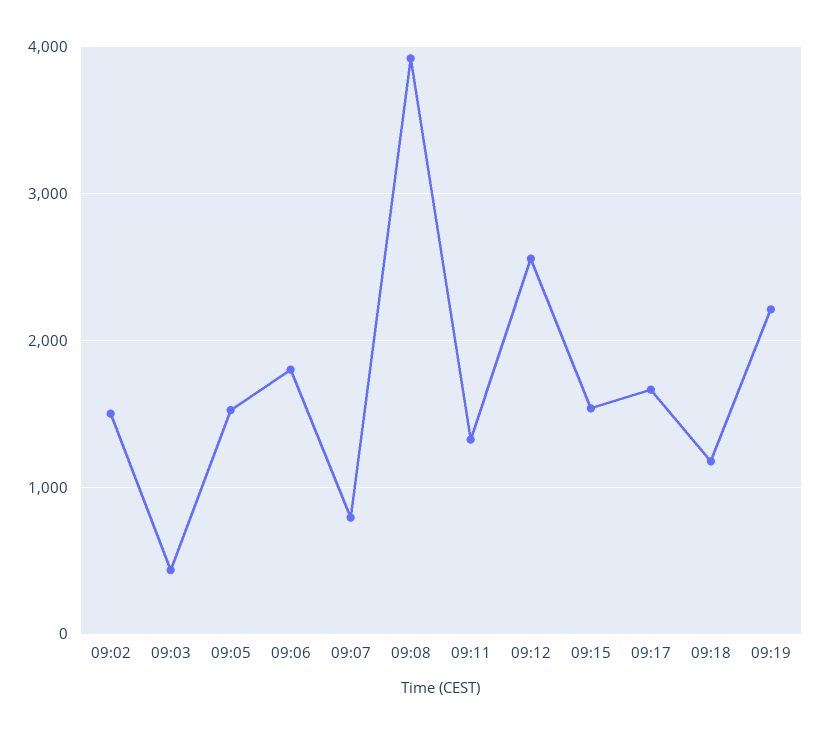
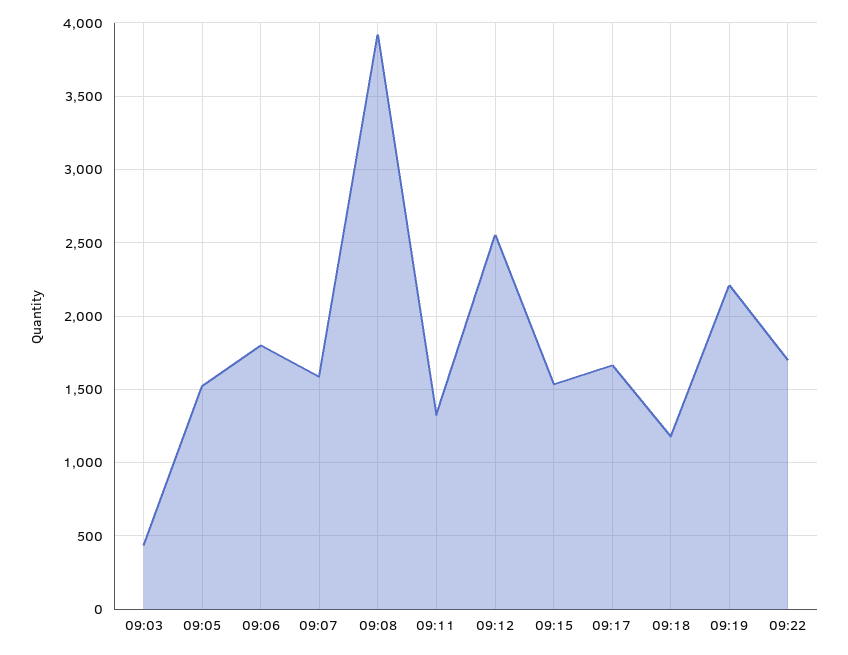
09:02: 1500 -> none
09:07: 800 -> 1600
09:22: none -> 1700

